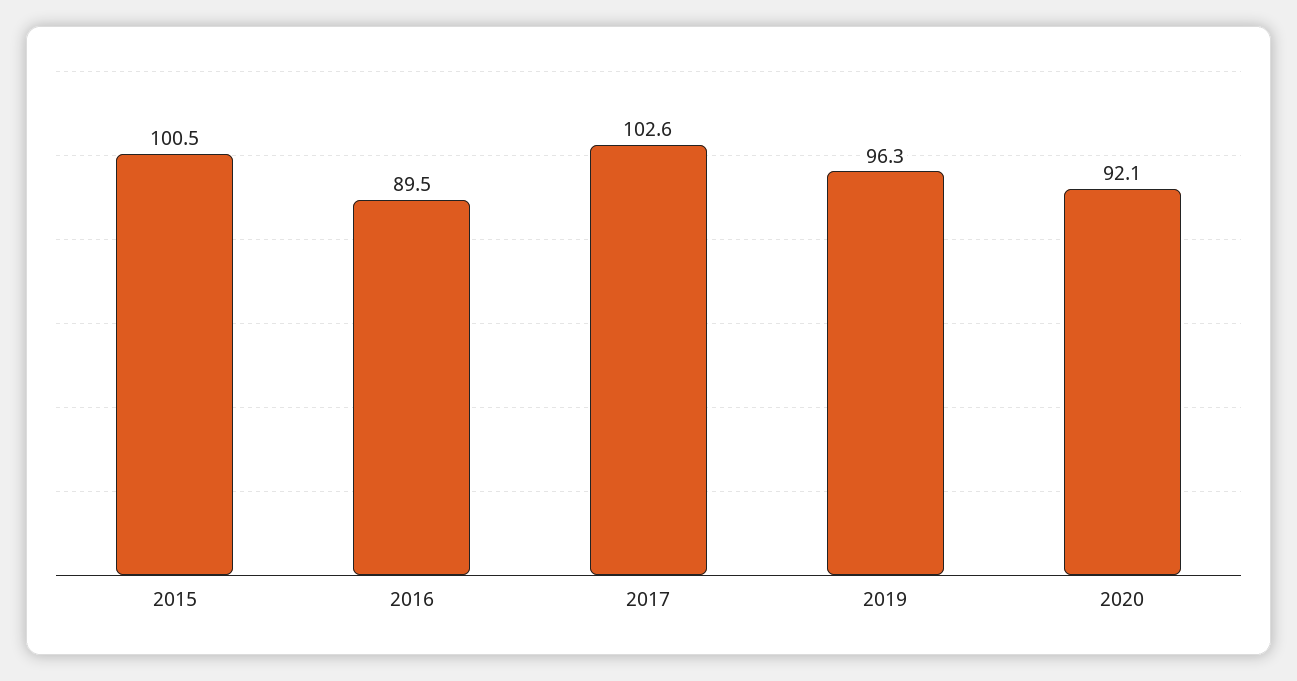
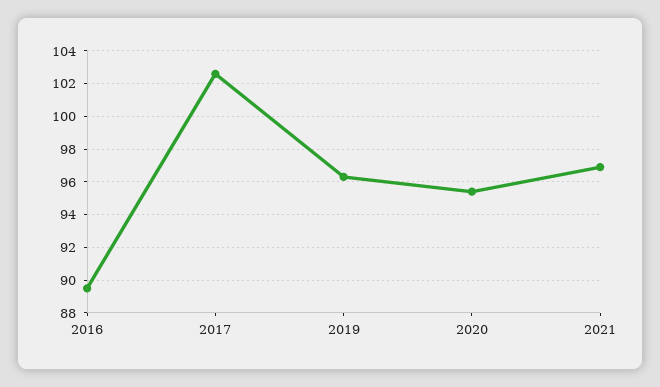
2015: 100.5 -> none
2020: 92.1 -> 95.5
2021: none -> 97

